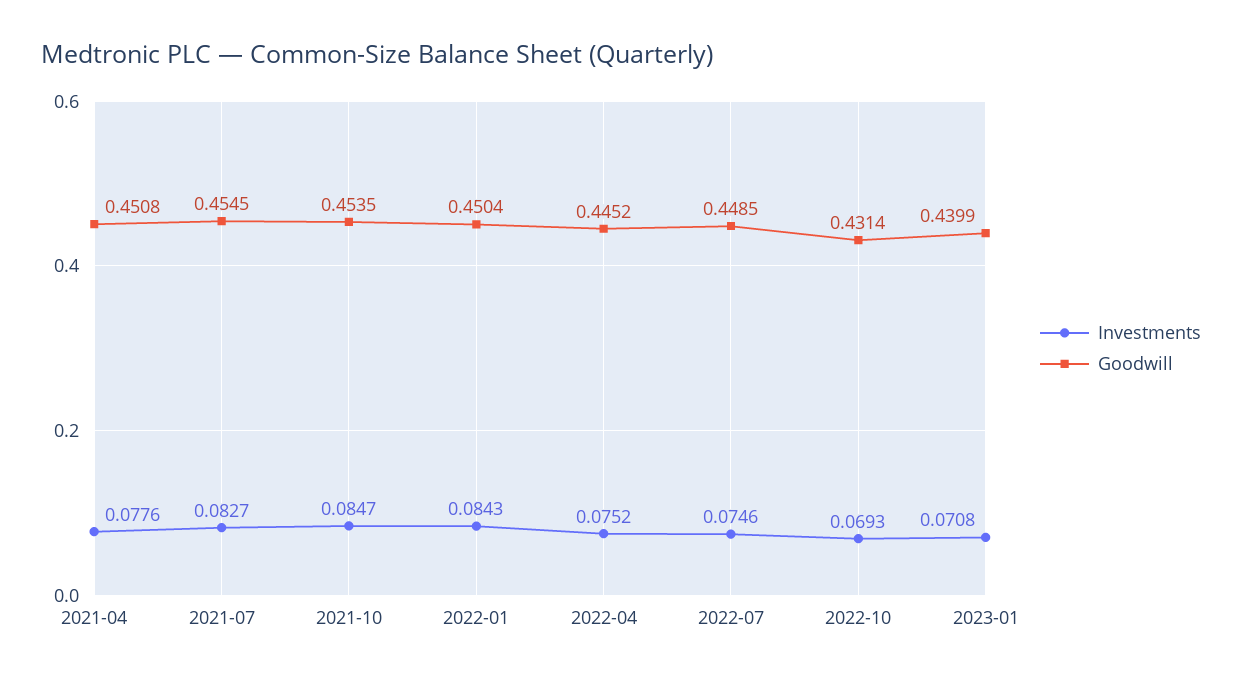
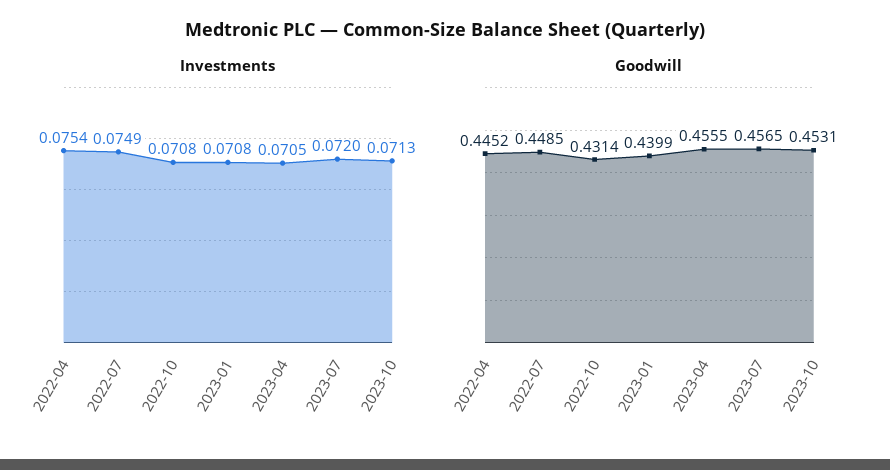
Investments, 2021-04: 0.0776 -> none
Goodwill, 2021-04: 0.4508 -> none
Investments, 2021-07: 0.0827 -> none
Goodwill, 2021-07: 0.4545 -> none
Investments, 2021-10: 0.0847 -> none
Goodwill, 2021-10: 0.4535 -> none
Investments, 2022-01: 0.0843 -> none
Goodwill, 2022-01: 0.4504 -> none
Investments, 2022-04: 0.0752 -> 0.0754
Investments, 2022-07: 0.0746 -> 0.0749
Investments, 2022-10: 0.0693 -> 0.0708
Investments, 2023-04: none -> 0.0705
Investments, 2023-07: none -> 0.072
Investments, 2023-10: none -> 0.0713
Goodwill, 2023-04: none -> 0.4555
Goodwill, 2023-07: none -> 0.4565
Goodwill, 2023-10: none -> 0.4531

